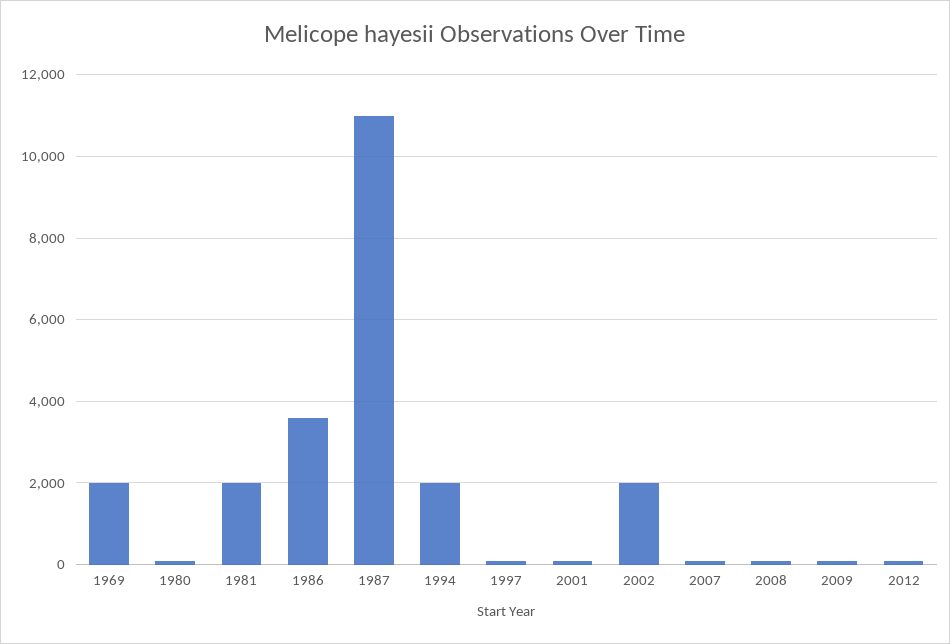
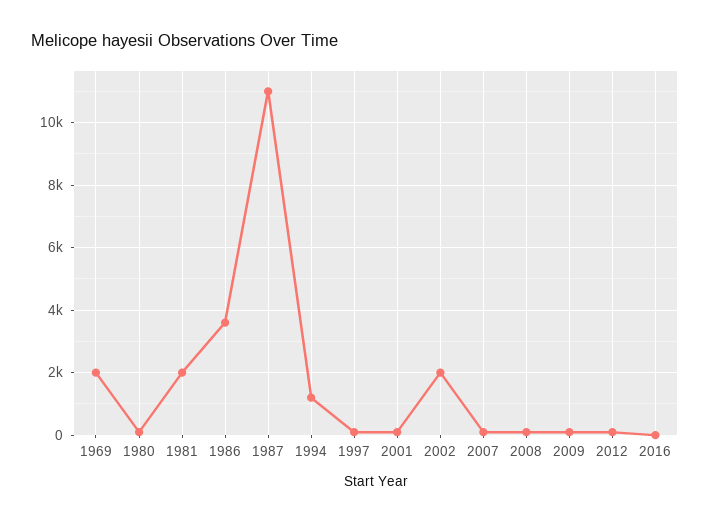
1994: 2000 -> 1200
2016: none -> 0

